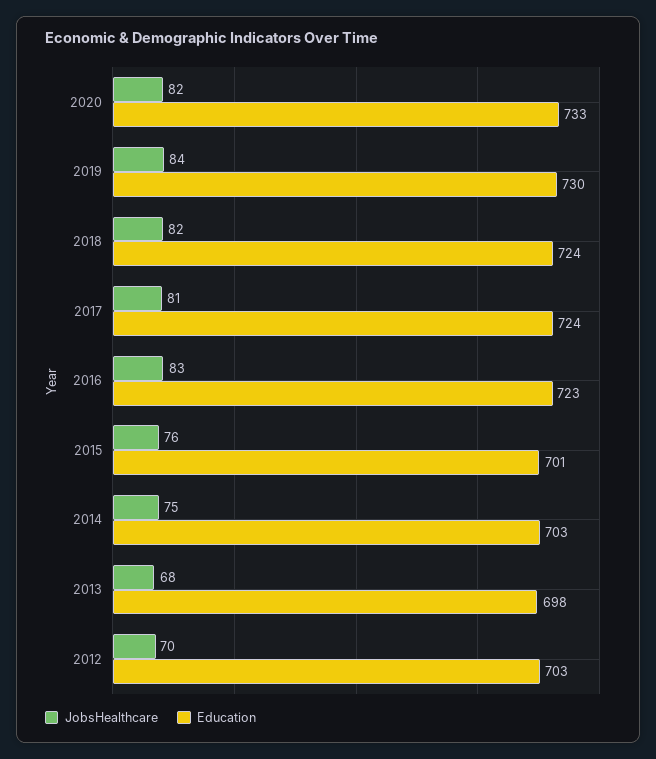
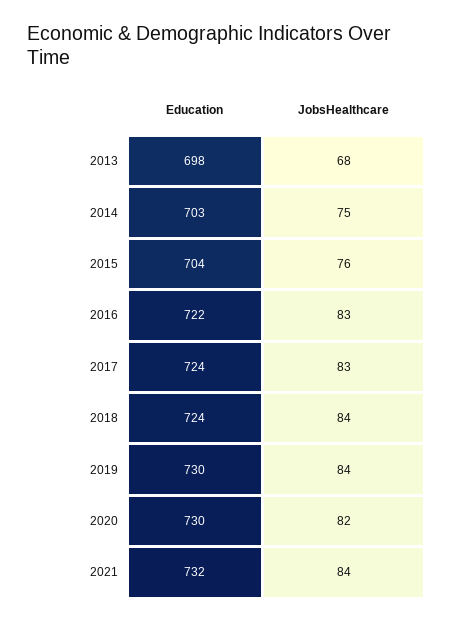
Education, 2020: 733 -> 730
JobsHealthcare, 2018: 82 -> 84
JobsHealthcare, 2017: 81 -> 83
Education, 2016: 723 -> 722
Education, 2015: 701 -> 704
JobsHealthcare, 2012: 70 -> none
Education, 2012: 703 -> none
Education, 2021: none -> 732
JobsHealthcare, 2021: none -> 84

